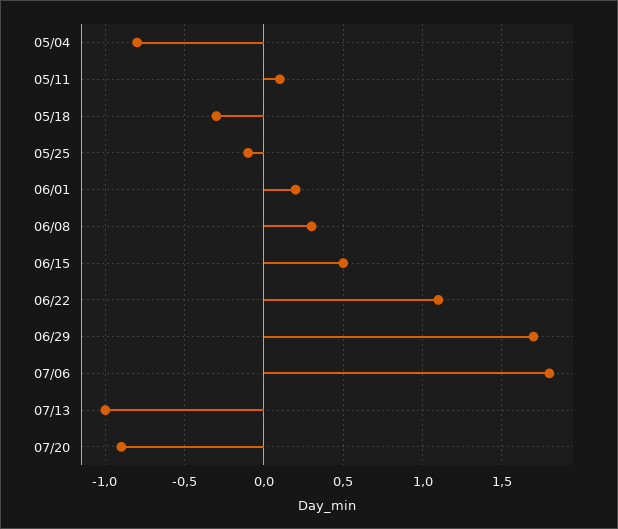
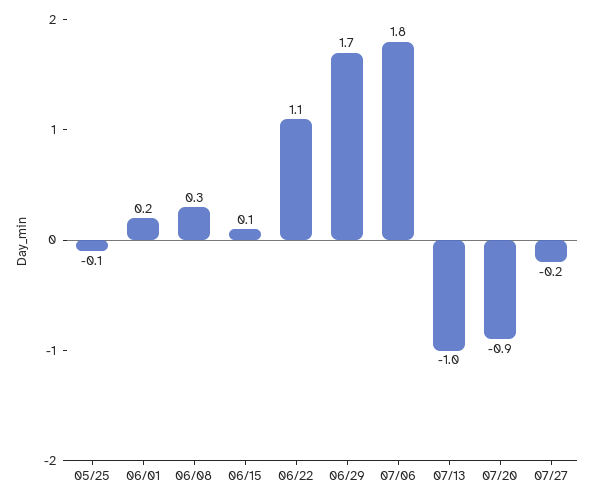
05/04: -0.8 -> none
05/11: 0.1 -> none
05/18: -0.3 -> none
06/15: 0.5 -> 0.1
07/27: none -> -0.2

